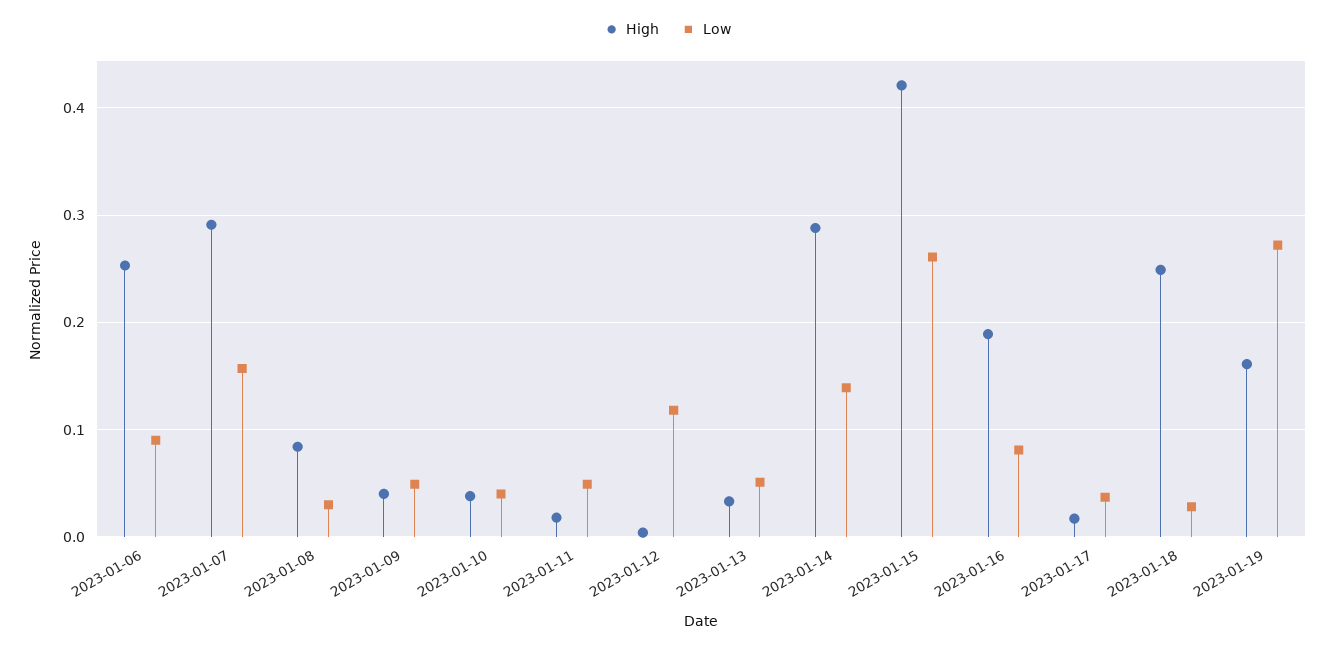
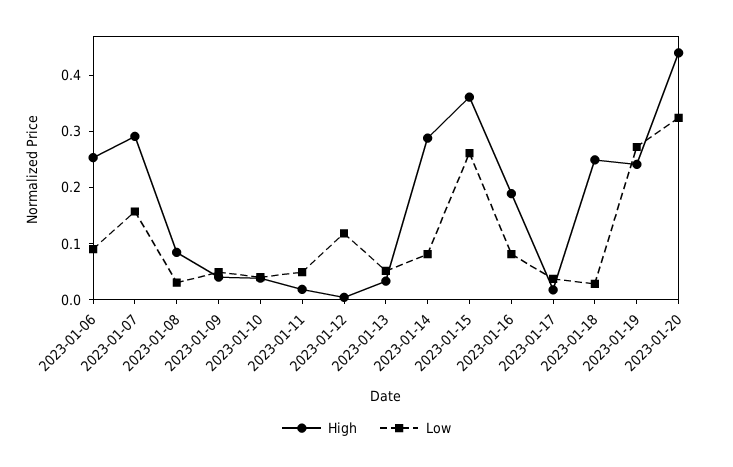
Low, 2023-01-14: 0.14 -> 0.08
High, 2023-01-15: 0.42 -> 0.36
High, 2023-01-19: 0.16 -> 0.24
High, 2023-01-20: none -> 0.44
Low, 2023-01-20: none -> 0.32

